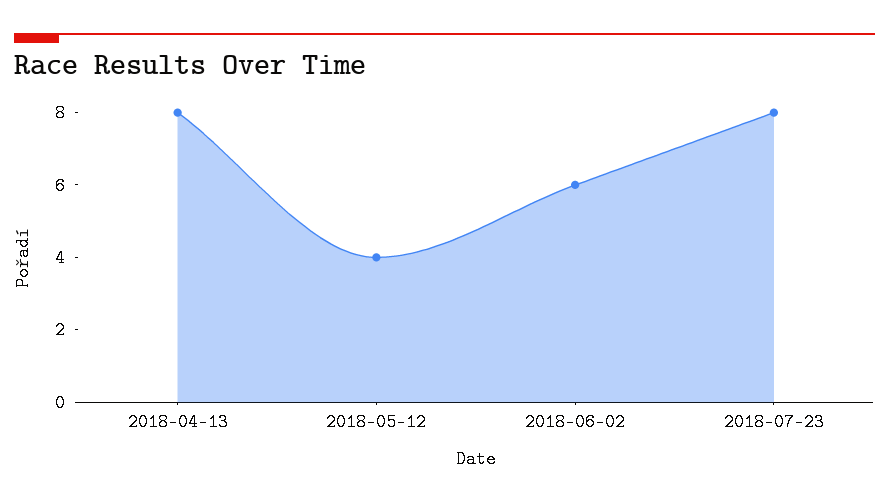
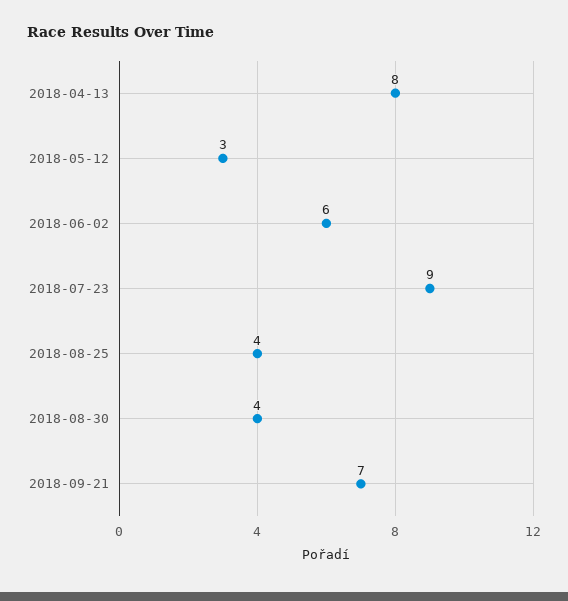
2018-05-12: 4 -> 3
2018-07-23: 8 -> 9
2018-08-25: none -> 4
2018-08-30: none -> 4
2018-09-21: none -> 7

